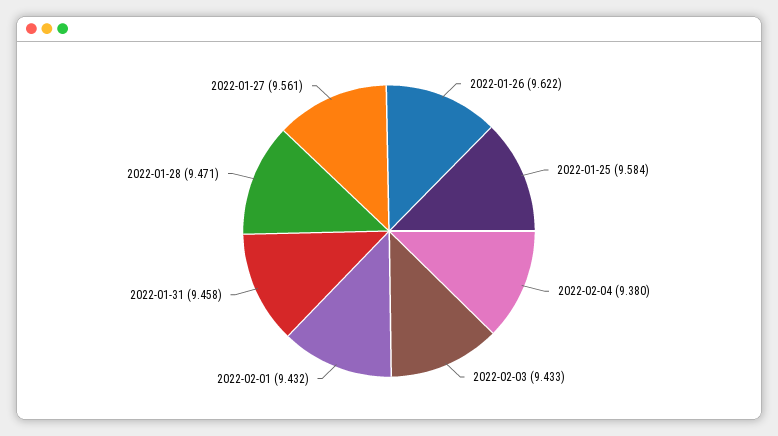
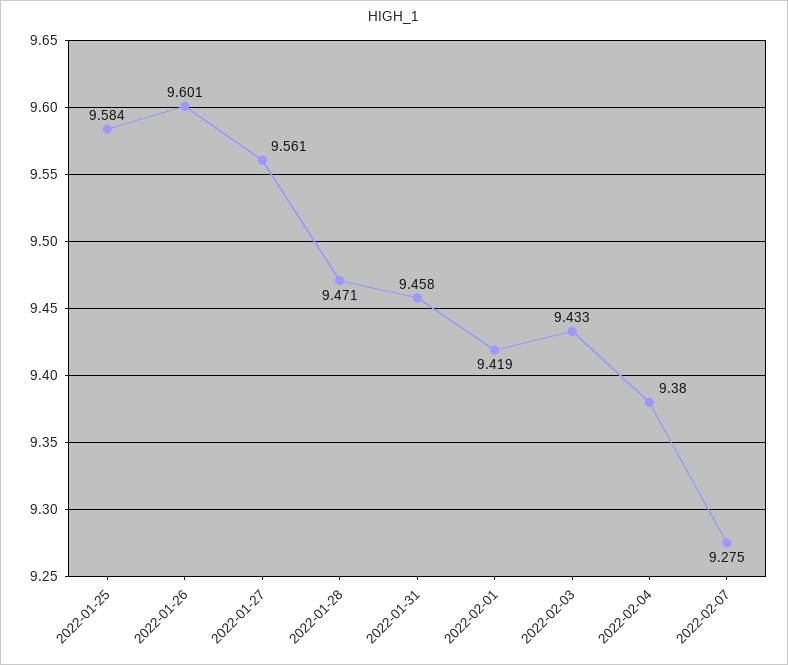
2022-01-26: 9.622 -> 9.601
2022-02-01: 9.432 -> 9.419
2022-02-07: none -> 9.275

